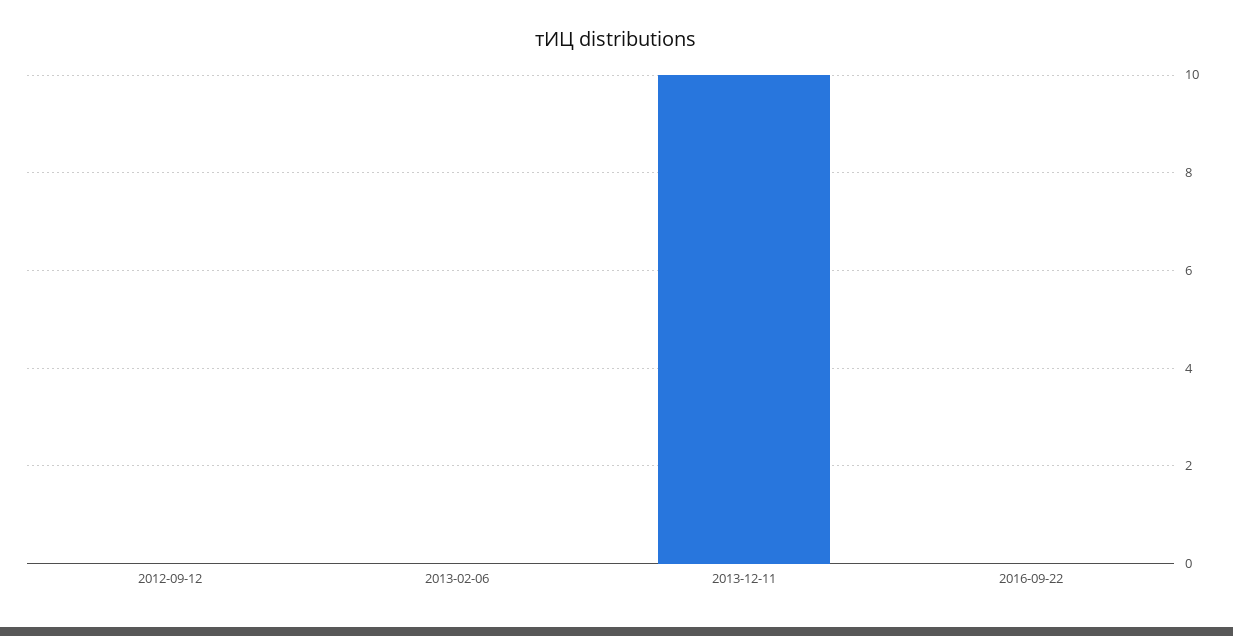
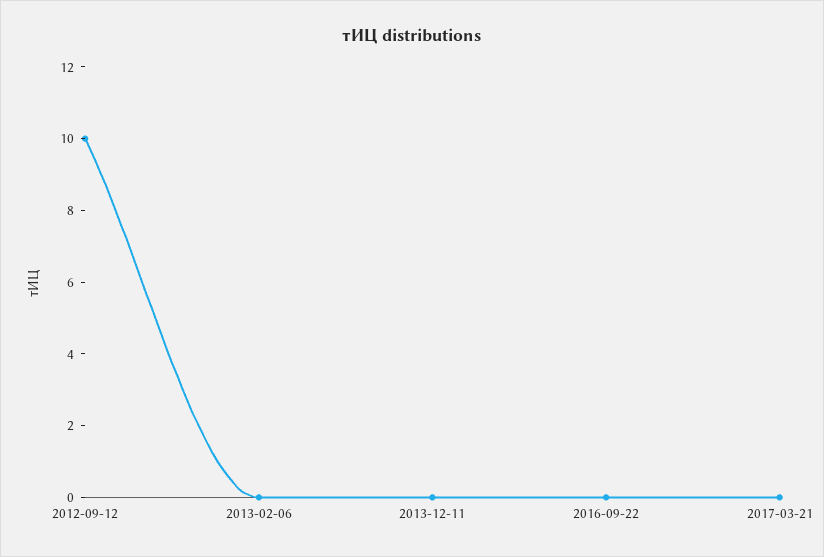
2012-09-12: 0 -> 10
2013-12-11: 10 -> 0
2017-03-21: none -> 0

